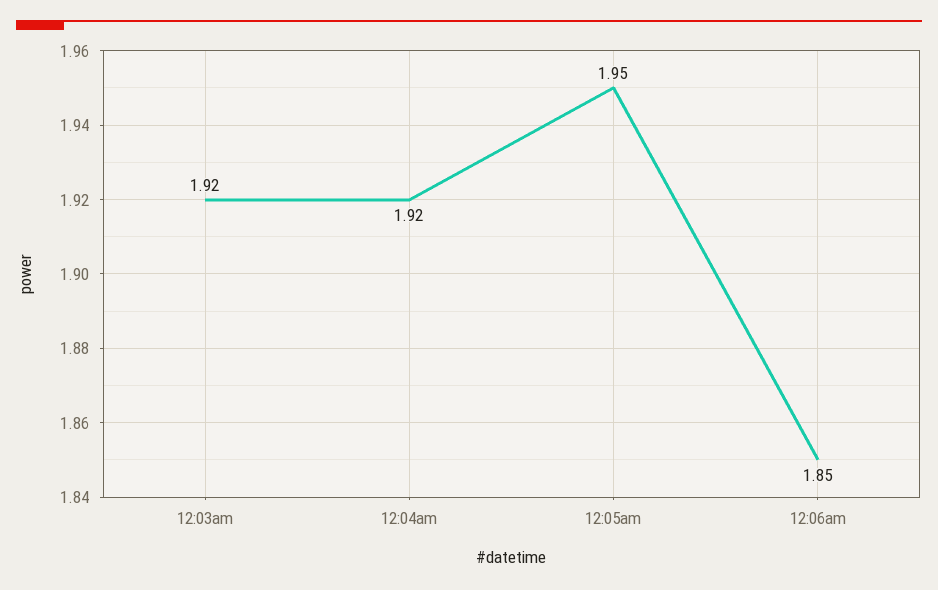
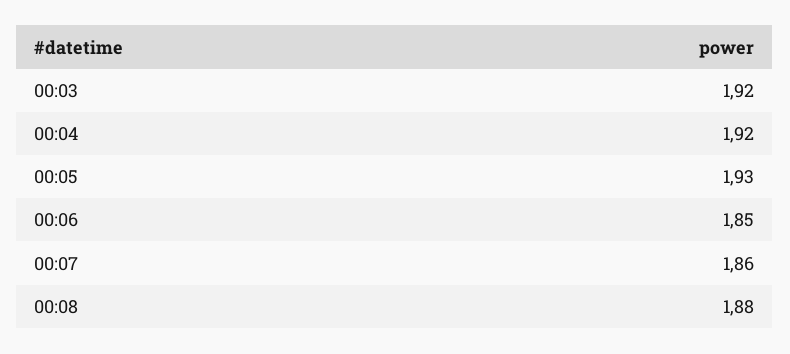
12:05am: 1.95 -> 1.93
00:07: none -> 1.86
00:08: none -> 1.88

